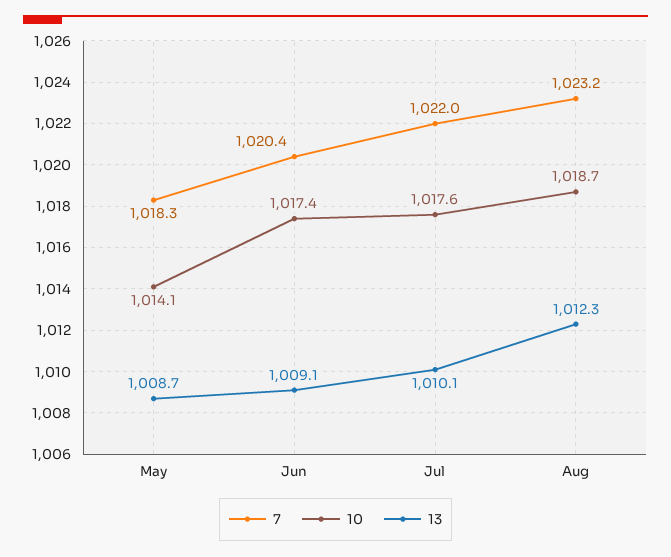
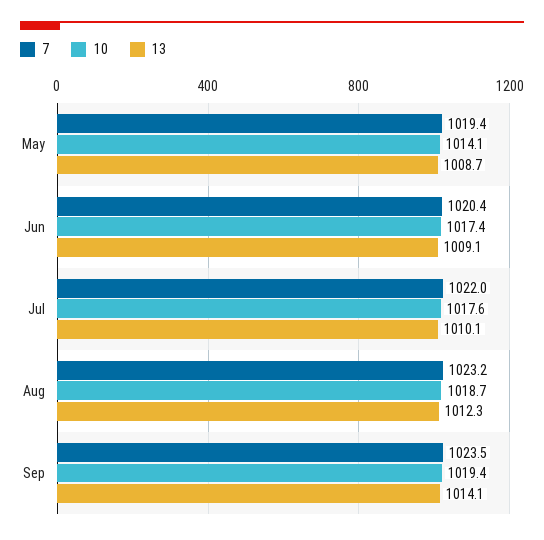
7, May: 1018.3 -> 1019.4
7, Sep: none -> 1023.5
10, Sep: none -> 1019.4
13, Sep: none -> 1014.1

